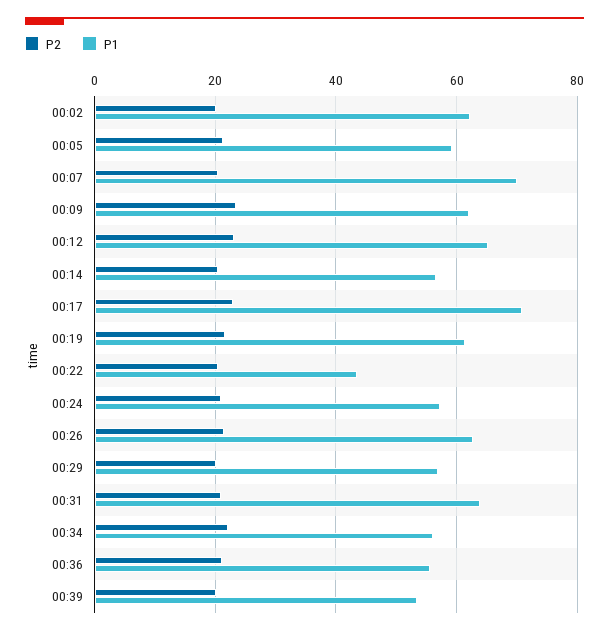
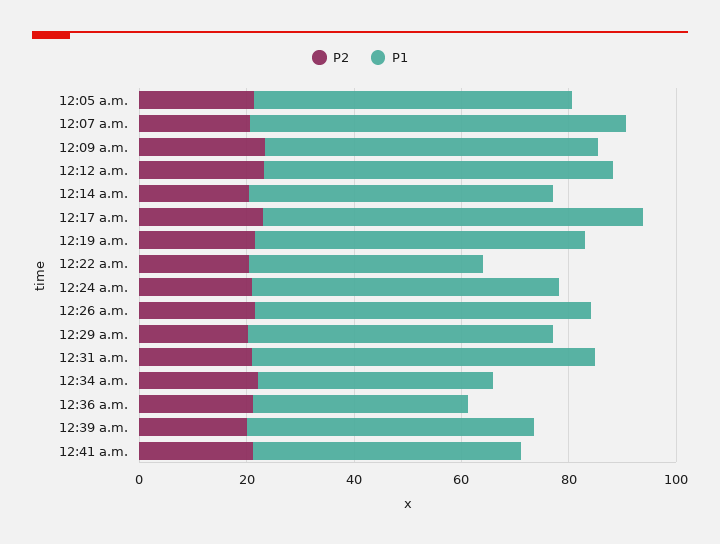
P2, 00:02: 20 -> none
P1, 00:02: 62 -> none
P1, 00:34: 56 -> 45
P1, 00:36: 56 -> 40
P2, 12:41 a.m.: none -> 20
P1, 12:41 a.m.: none -> 50

